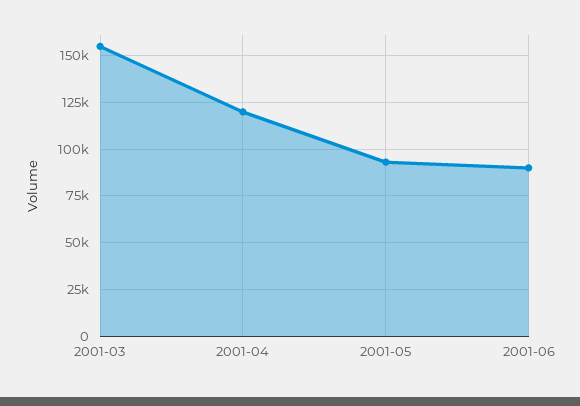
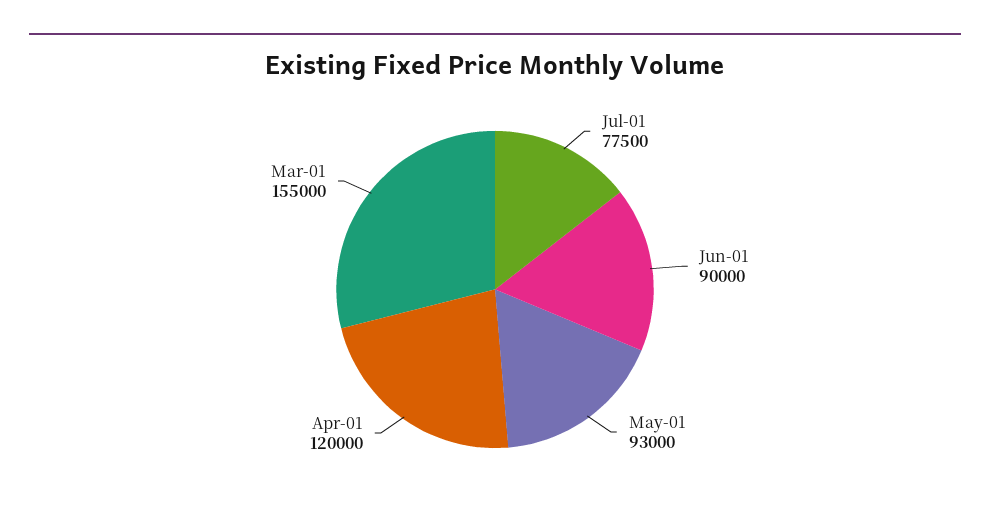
Jul-01: none -> 77500

